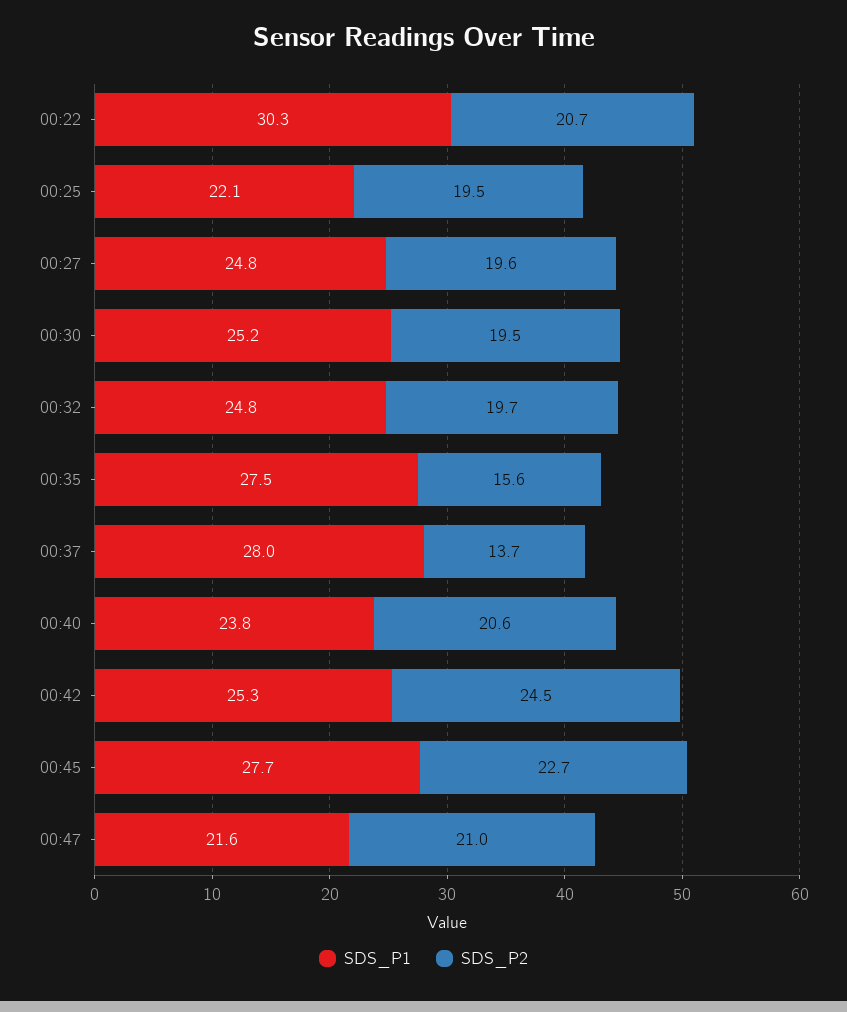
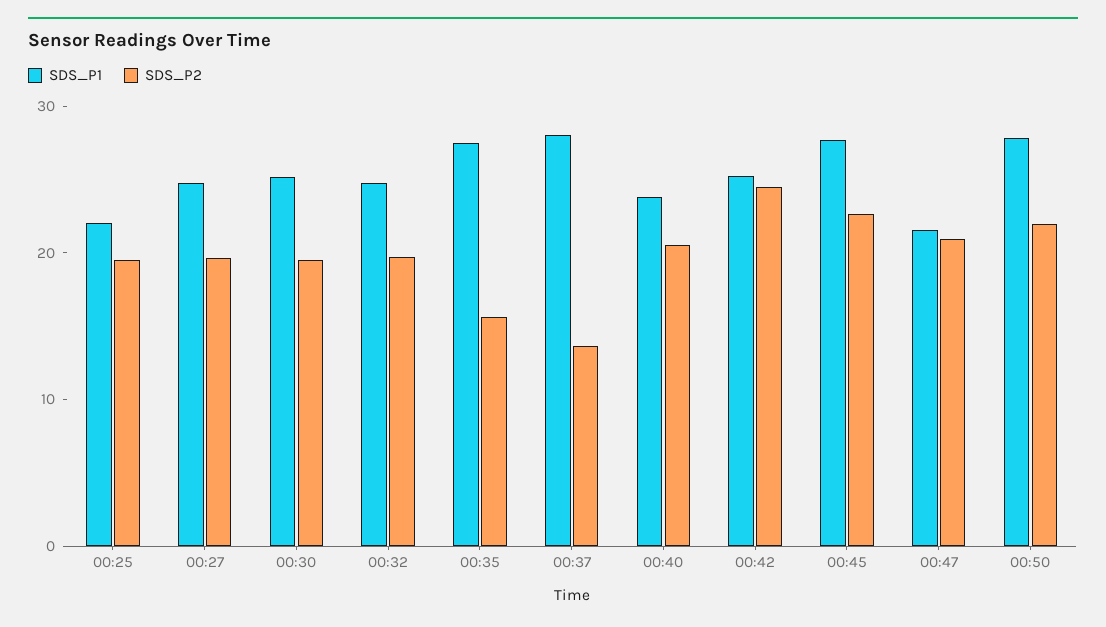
SDS_P1, 00:22: 30.3 -> none
SDS_P2, 00:22: 20.7 -> none
SDS_P1, 00:50: none -> 28
SDS_P2, 00:50: none -> 22

